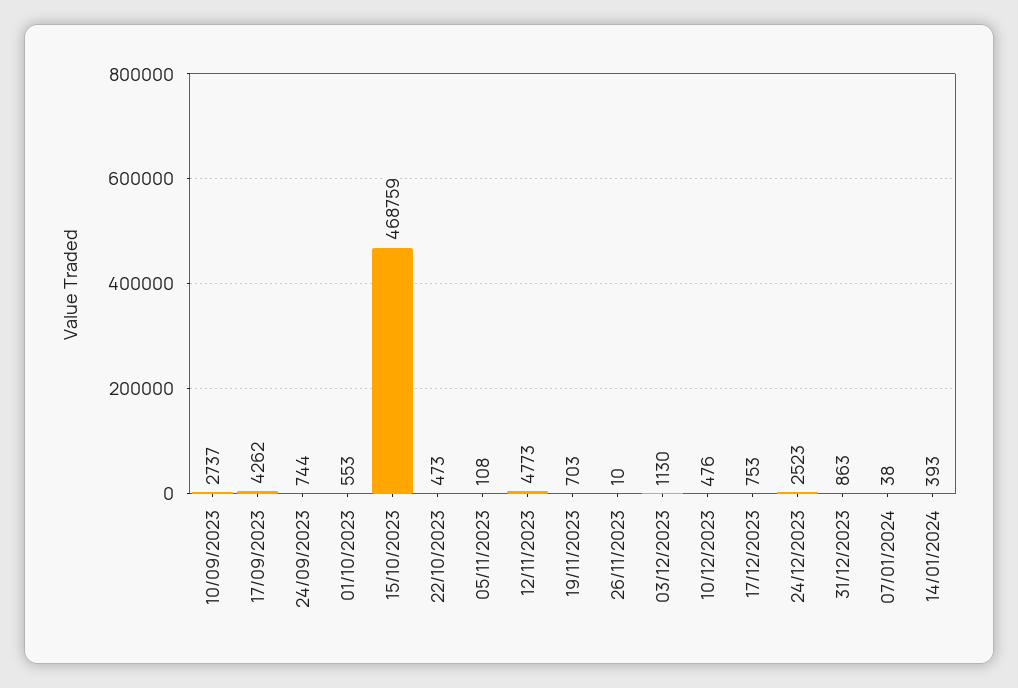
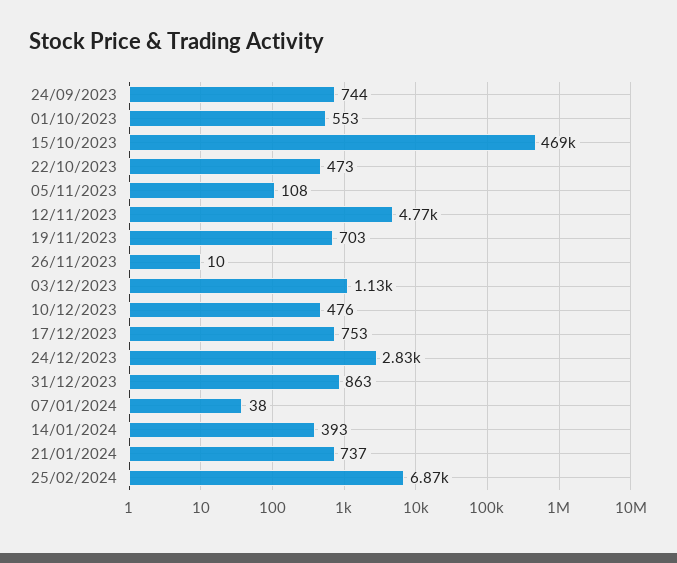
10/09/2023: 2737 -> none
17/09/2023: 4262 -> none
24/12/2023: 2523 -> 2830
21/01/2024: none -> 737
25/02/2024: none -> 6870

